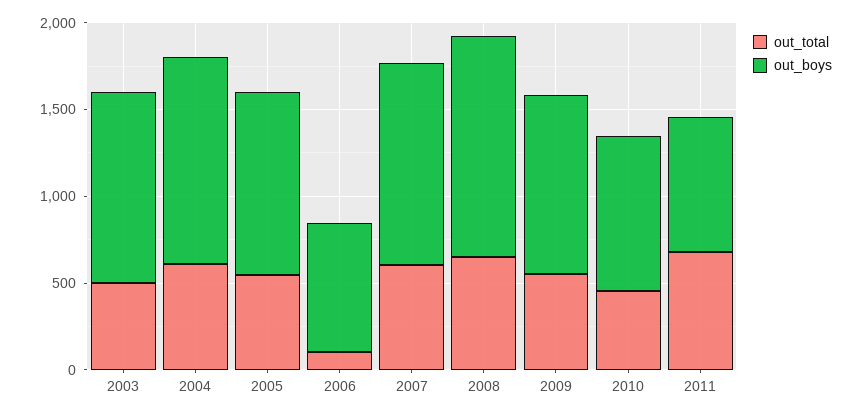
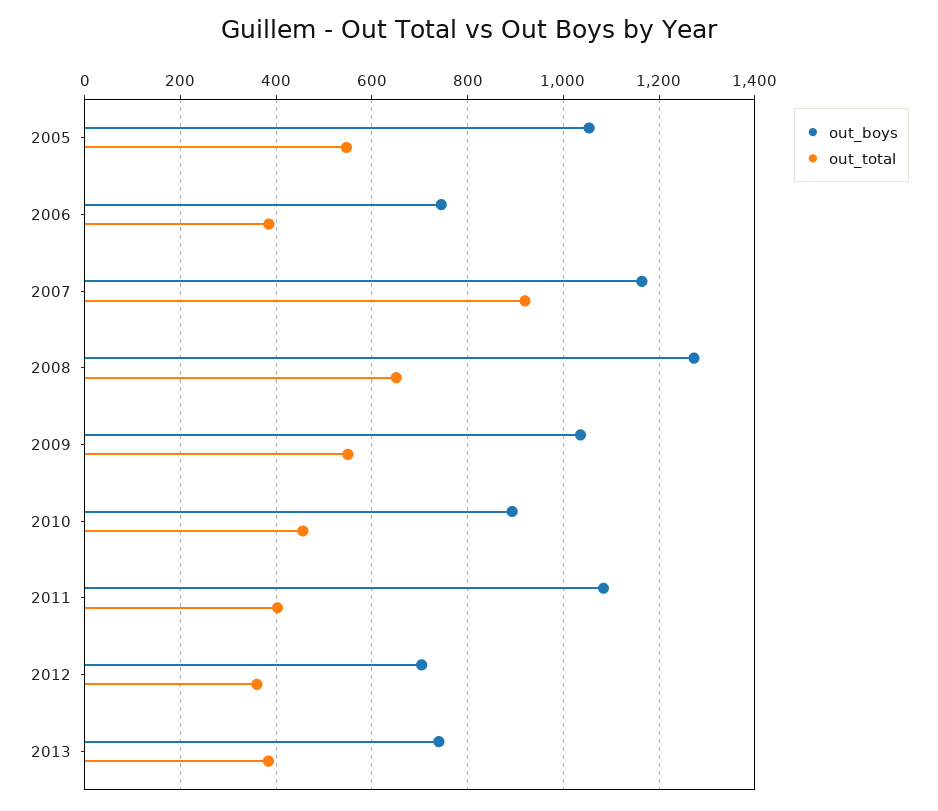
out_total, 2003: 500 -> none
out_boys, 2003: 1100 -> none
out_total, 2004: 600 -> none
out_boys, 2004: 1200 -> none
out_total, 2006: 100 -> 380
out_total, 2007: 600 -> 920
out_total, 2011: 700 -> 400
out_boys, 2011: 800 -> 1080
out_boys, 2012: none -> 700
out_total, 2012: none -> 360
out_boys, 2013: none -> 740
out_total, 2013: none -> 380

